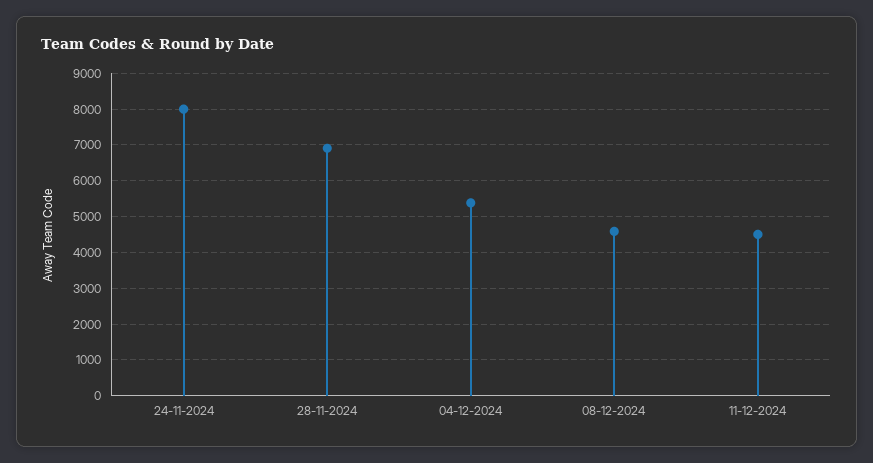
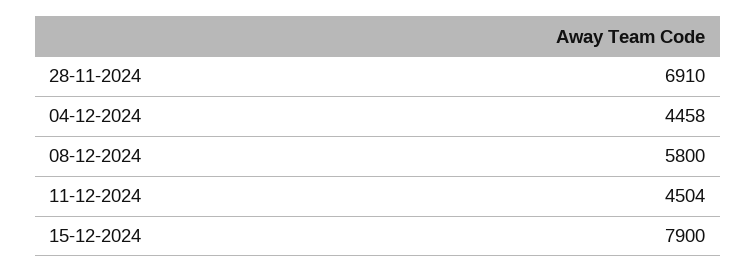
24-11-2024: 8000 -> none
04-12-2024: 5400 -> 4458
08-12-2024: 4600 -> 5800
15-12-2024: none -> 7900

